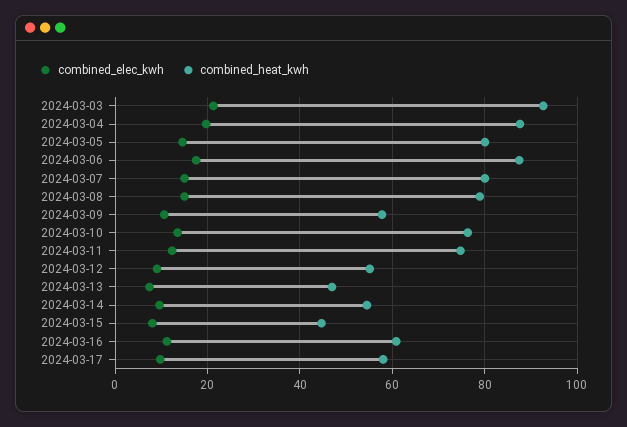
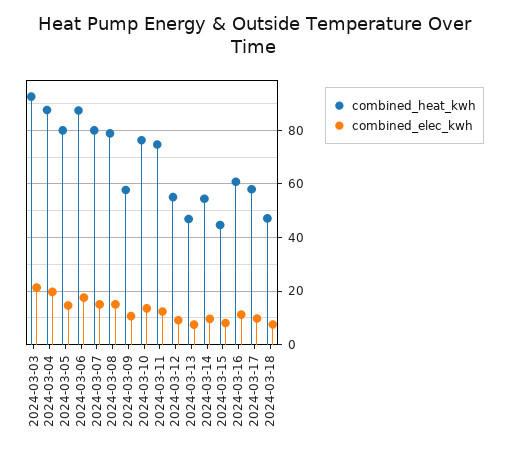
combined_heat_kwh, 2024-03-18: none -> 47.5
combined_elec_kwh, 2024-03-18: none -> 7.5

